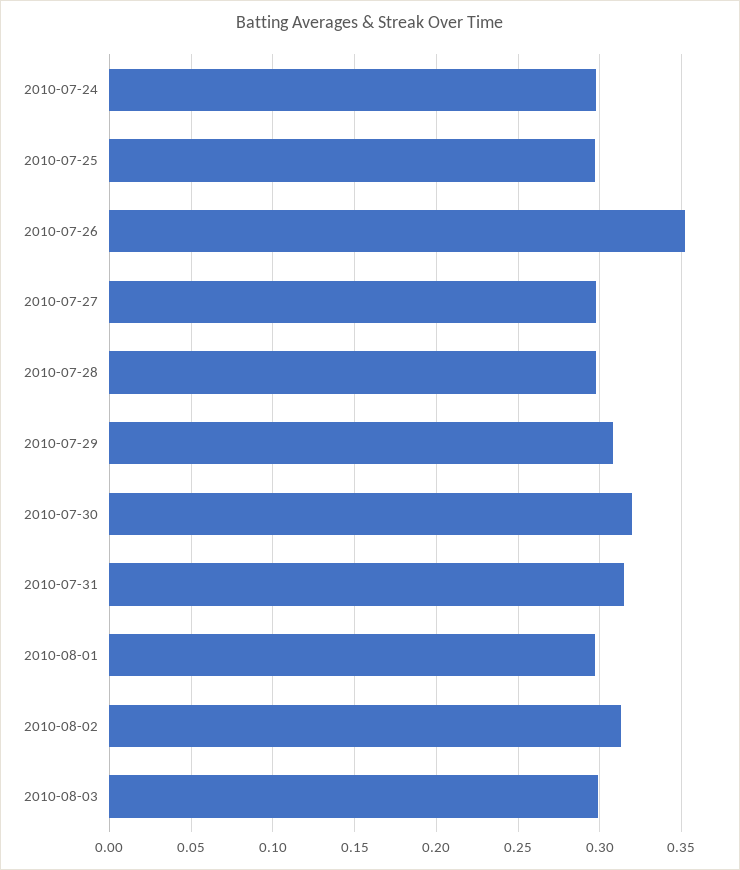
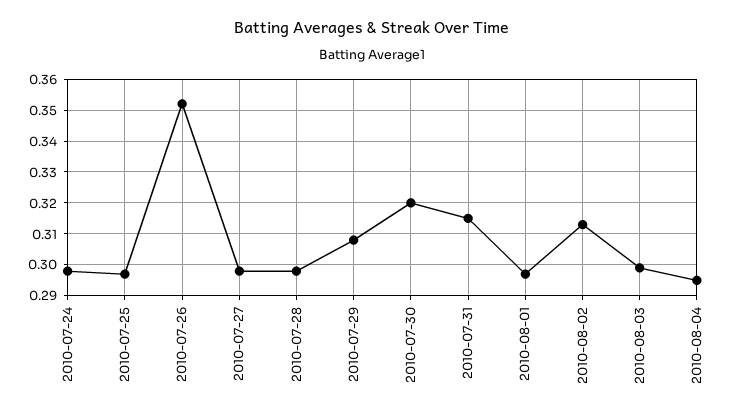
2010-08-04: none -> 0.295

